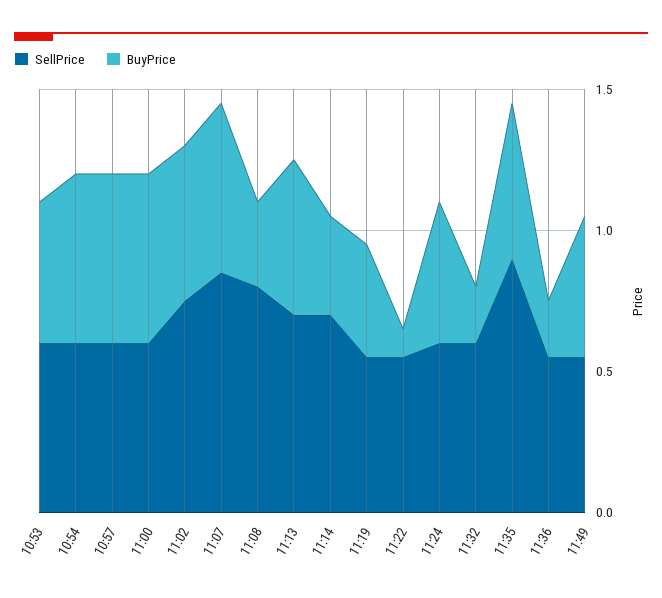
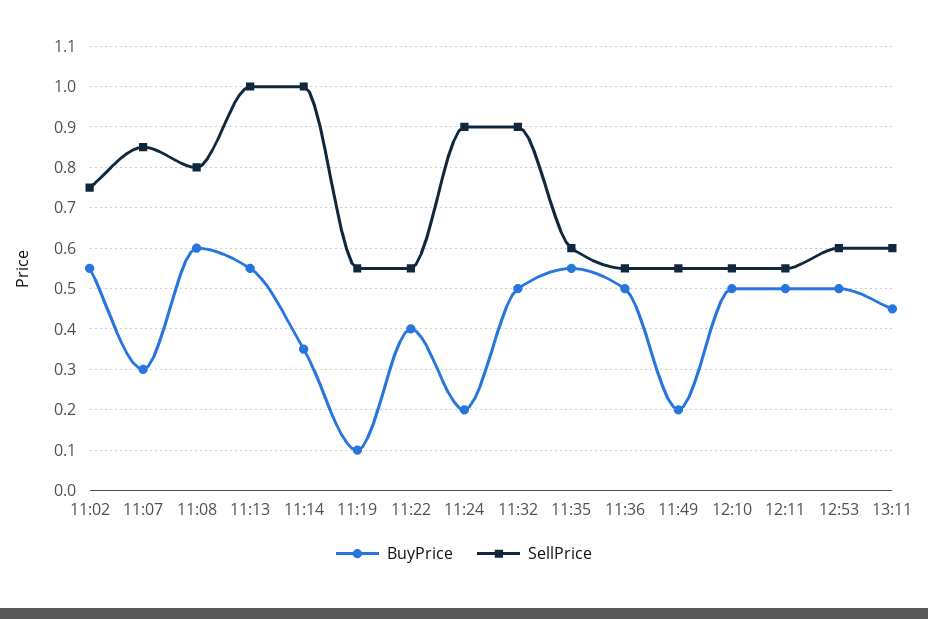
SellPrice, 10:53: 0.6 -> none
BuyPrice, 10:53: 0.5 -> none
SellPrice, 10:54: 0.6 -> none
BuyPrice, 10:54: 0.6 -> none
SellPrice, 10:57: 0.6 -> none
BuyPrice, 10:57: 0.6 -> none
SellPrice, 11:00: 0.6 -> none
BuyPrice, 11:00: 0.6 -> none
BuyPrice, 11:07: 0.6 -> 0.3
BuyPrice, 11:08: 0.3 -> 0.6
SellPrice, 11:13: 0.7 -> 1
SellPrice, 11:14: 0.7 -> 1
BuyPrice, 11:19: 0.4 -> 0.1
BuyPrice, 11:22: 0.1 -> 0.4
SellPrice, 11:24: 0.6 -> 0.9
BuyPrice, 11:24: 0.5 -> 0.2
SellPrice, 11:32: 0.6 -> 0.9
BuyPrice, 11:32: 0.2 -> 0.5
SellPrice, 11:35: 0.9 -> 0.6
BuyPrice, 11:36: 0.2 -> 0.5
BuyPrice, 11:49: 0.5 -> 0.2
BuyPrice, 12:10: none -> 0.5
SellPrice, 12:10: none -> 0.55
BuyPrice, 12:11: none -> 0.5
SellPrice, 12:11: none -> 0.55
BuyPrice, 12:53: none -> 0.5
SellPrice, 12:53: none -> 0.6
BuyPrice, 13:11: none -> 0.45
SellPrice, 13:11: none -> 0.6

